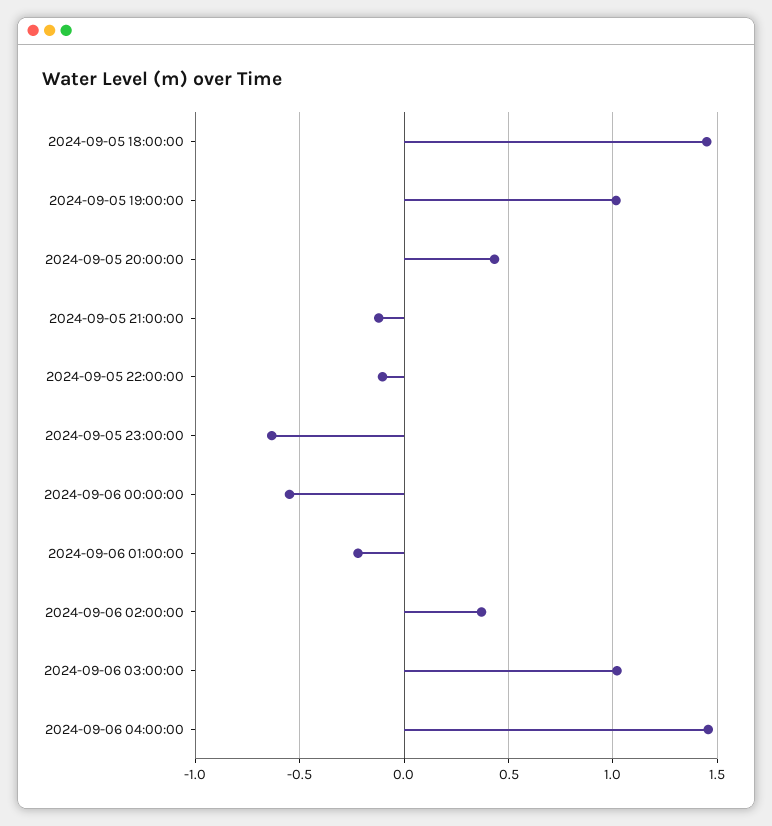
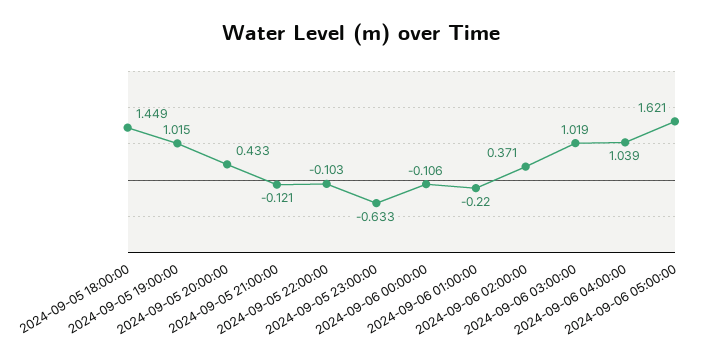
2024-09-06 00:00:00: -0.55 -> -0.106
2024-09-06 04:00:00: 1.45 -> 1.039
2024-09-06 05:00:00: none -> 1.621

